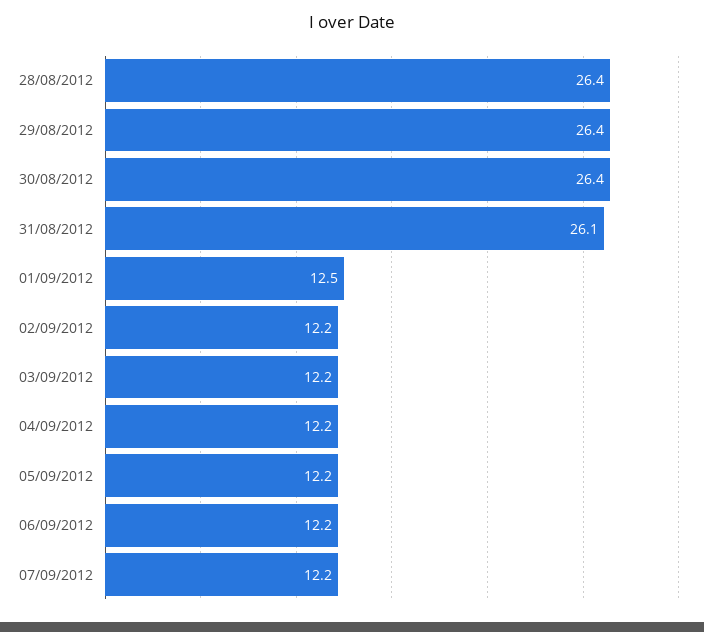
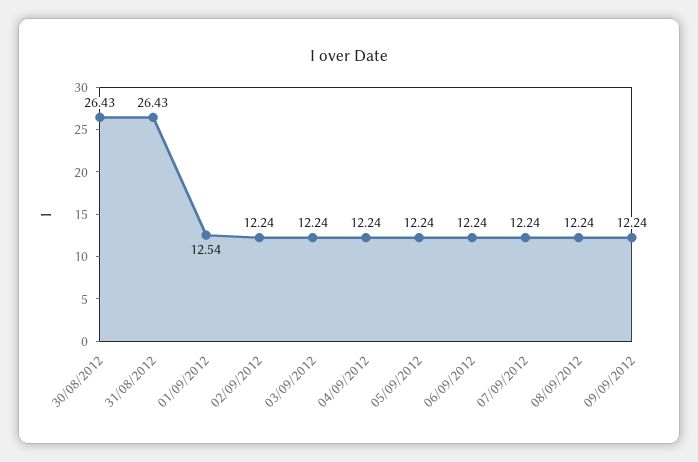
28/08/2012: 26.4 -> none
29/08/2012: 26.4 -> none
31/08/2012: 26.1 -> 26.43
08/09/2012: none -> 12.24
09/09/2012: none -> 12.24

